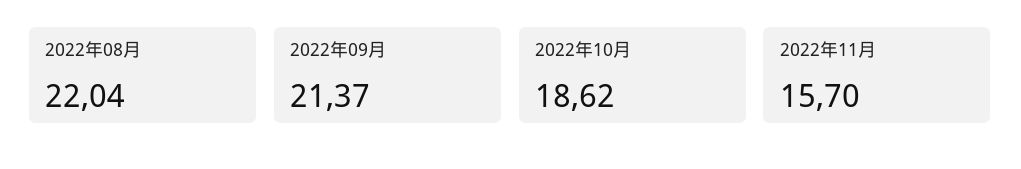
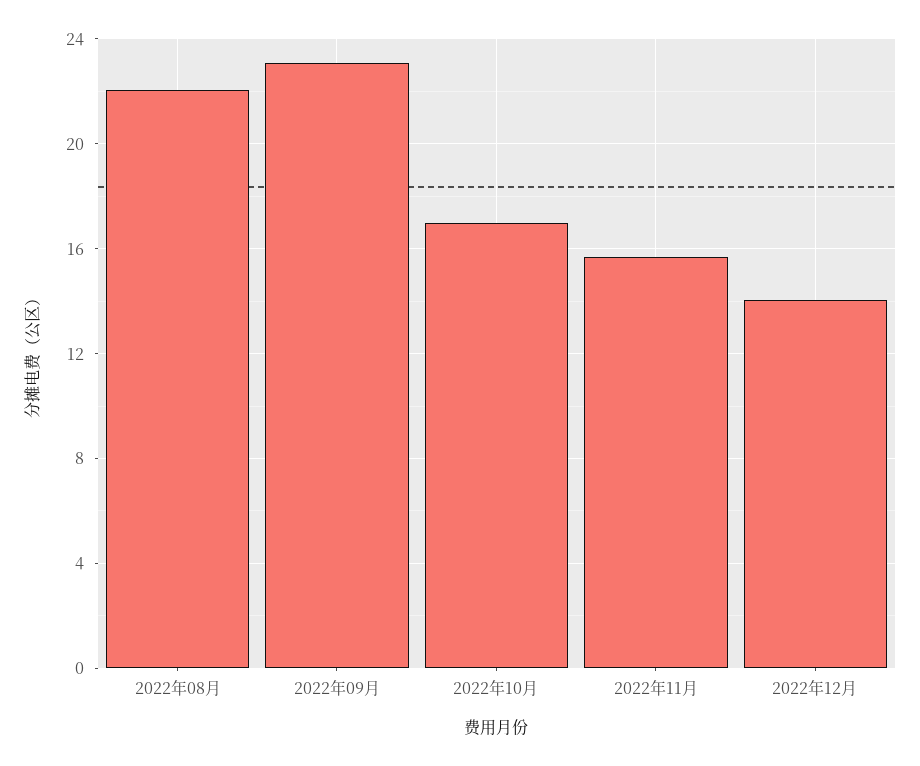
2022年09月: 21.37 -> 23
2022年10月: 18.62 -> 17
2022年12月: none -> 14

